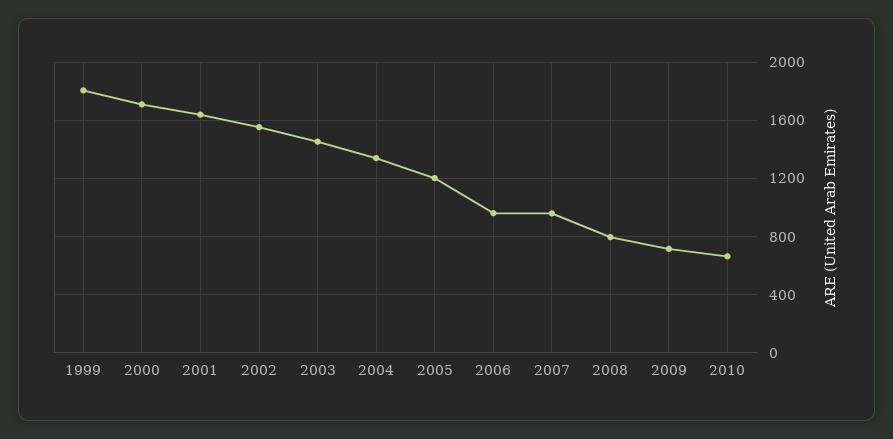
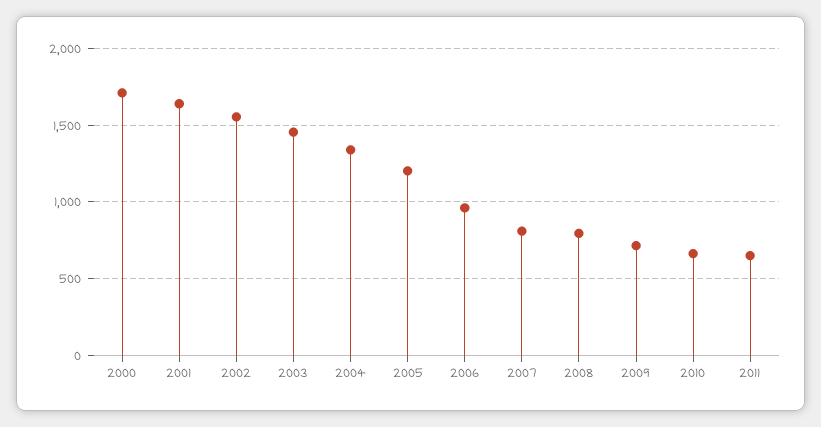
1999: 1800 -> none
2007: 950 -> 800
2011: none -> 650

